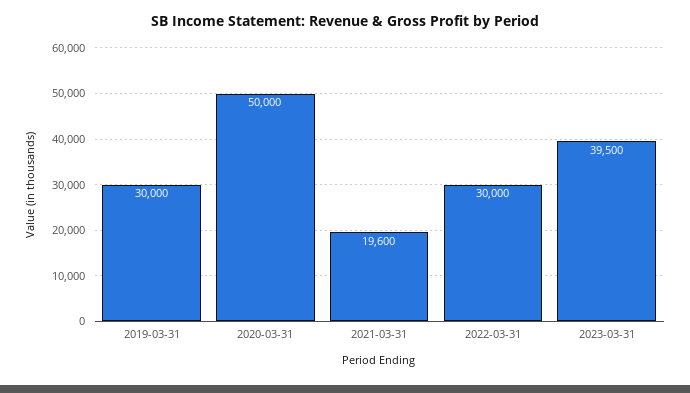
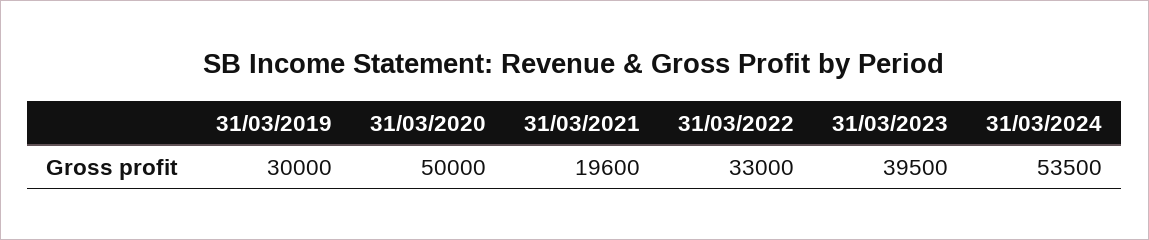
2022-03-31: 30000 -> 33000
31/03/2024: none -> 53500

